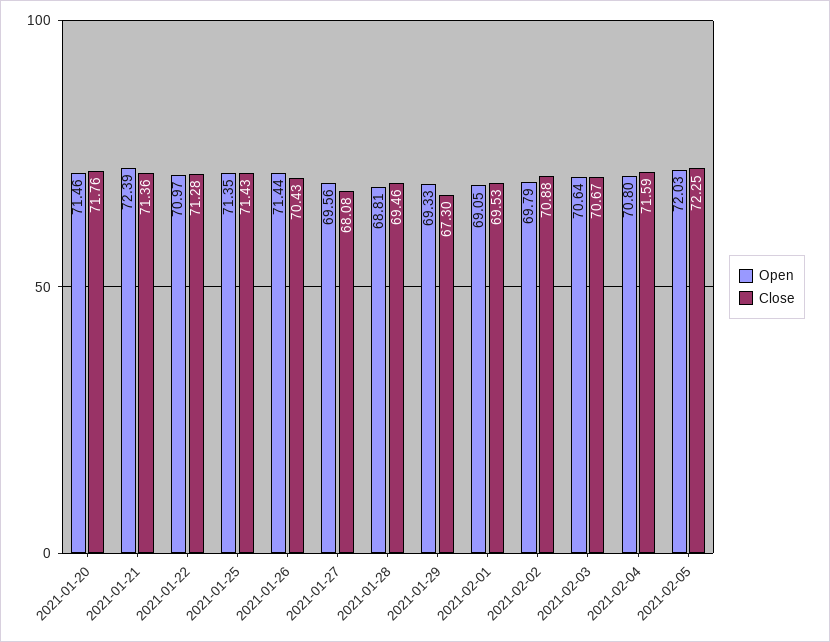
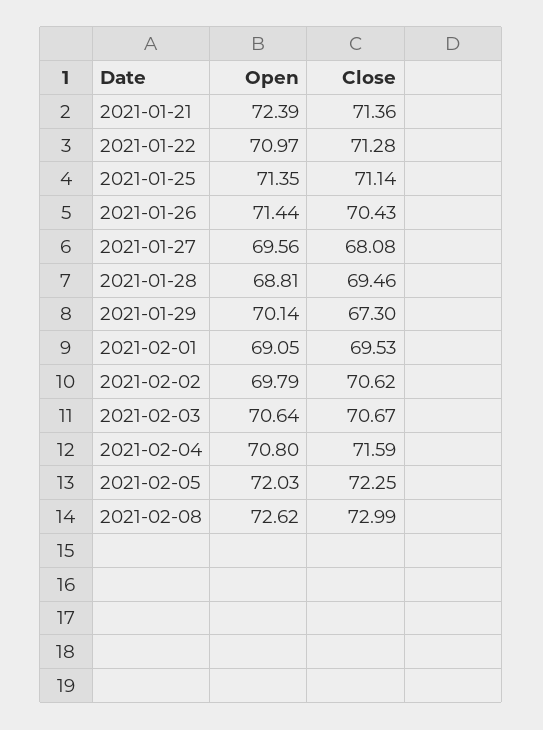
Open, 2021-01-20: 71.46 -> none
Close, 2021-01-20: 71.76 -> none
Close, 2021-01-25: 71.43 -> 71.14
Open, 2021-01-29: 69.33 -> 70.14
Close, 2021-02-02: 70.88 -> 70.62
Open, 2021-02-08: none -> 72.62
Close, 2021-02-08: none -> 72.99

